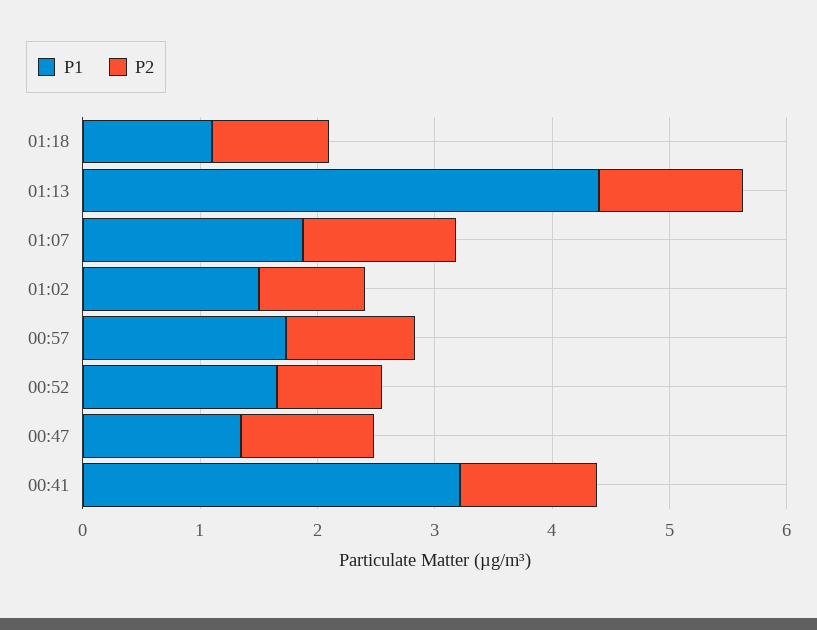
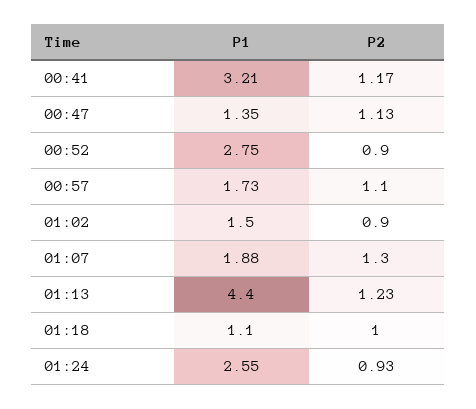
P1, 00:52: 1.6 -> 2.75
P1, 01:24: none -> 2.55
P2, 01:24: none -> 0.93

